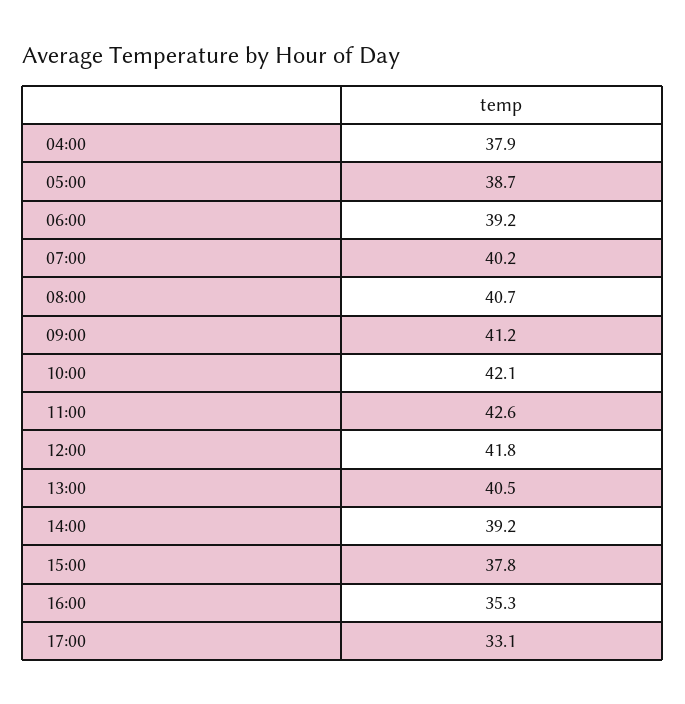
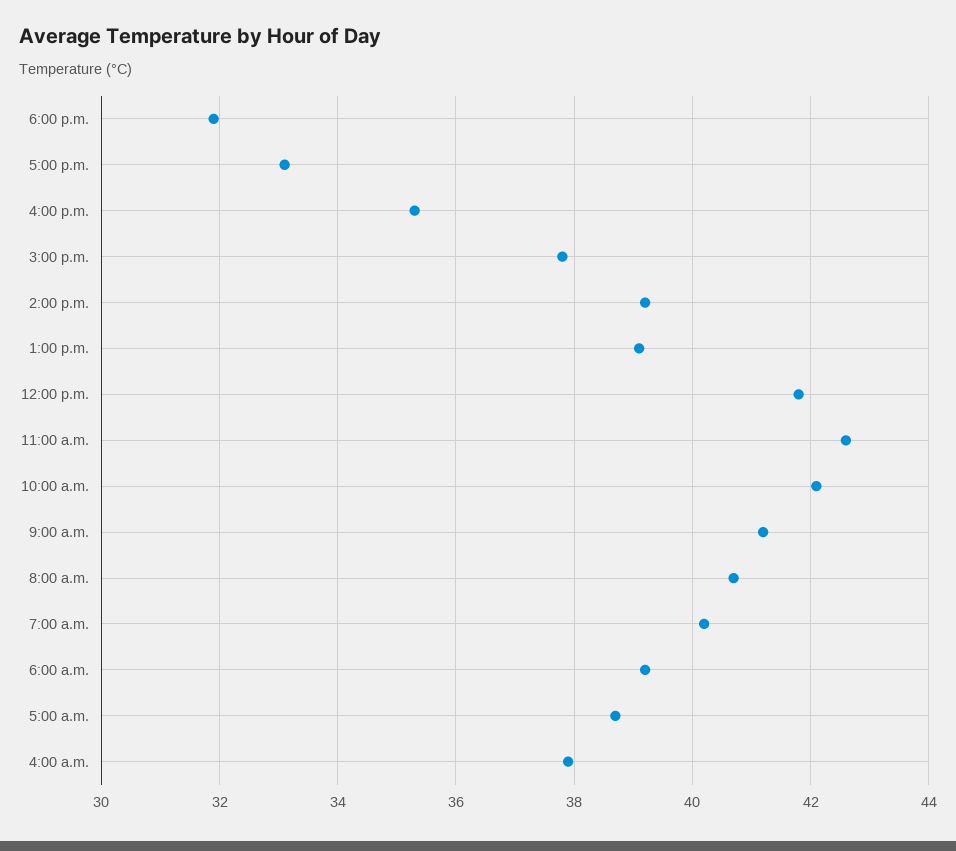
13:00: 40.5 -> 39
6:00 p.m.: none -> 32

